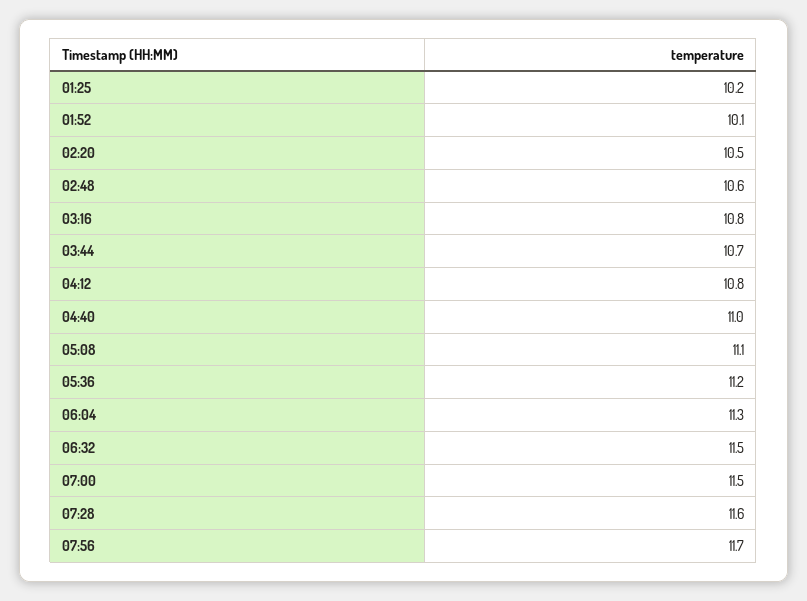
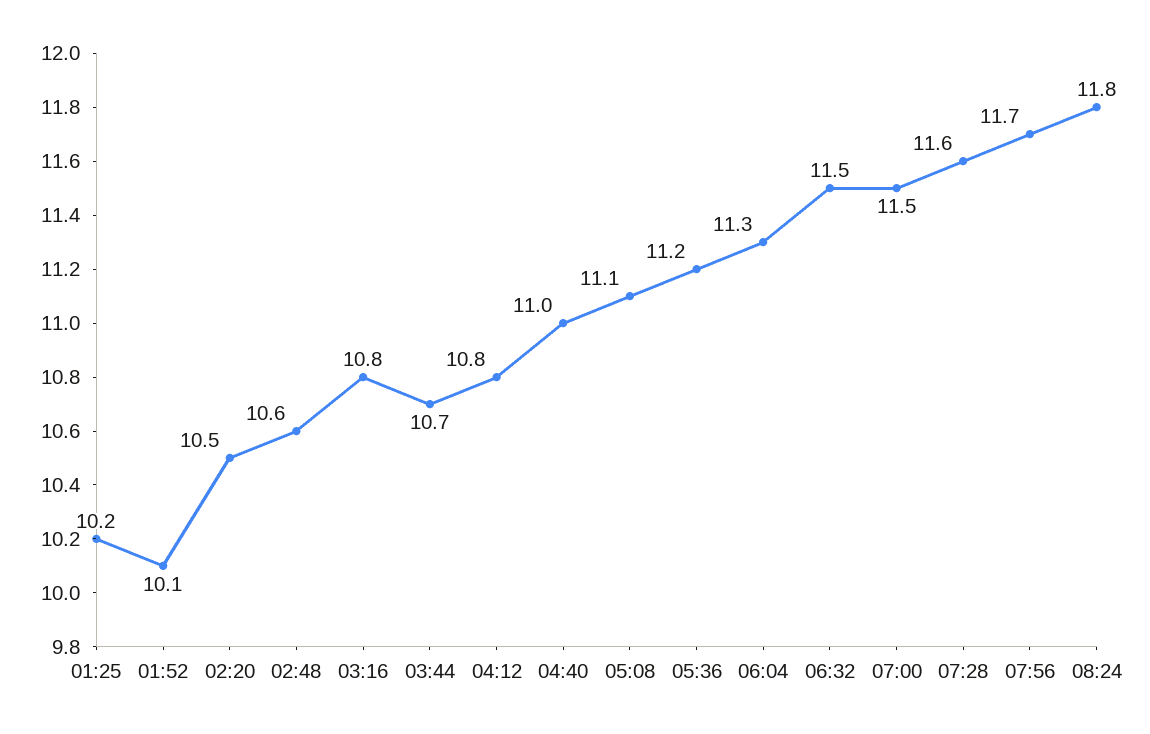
08:24: none -> 11.8

